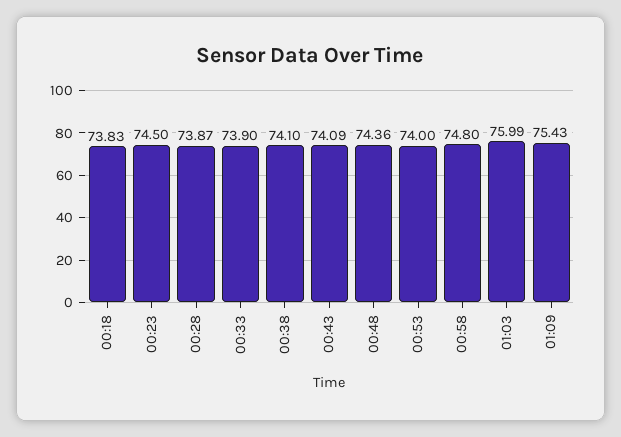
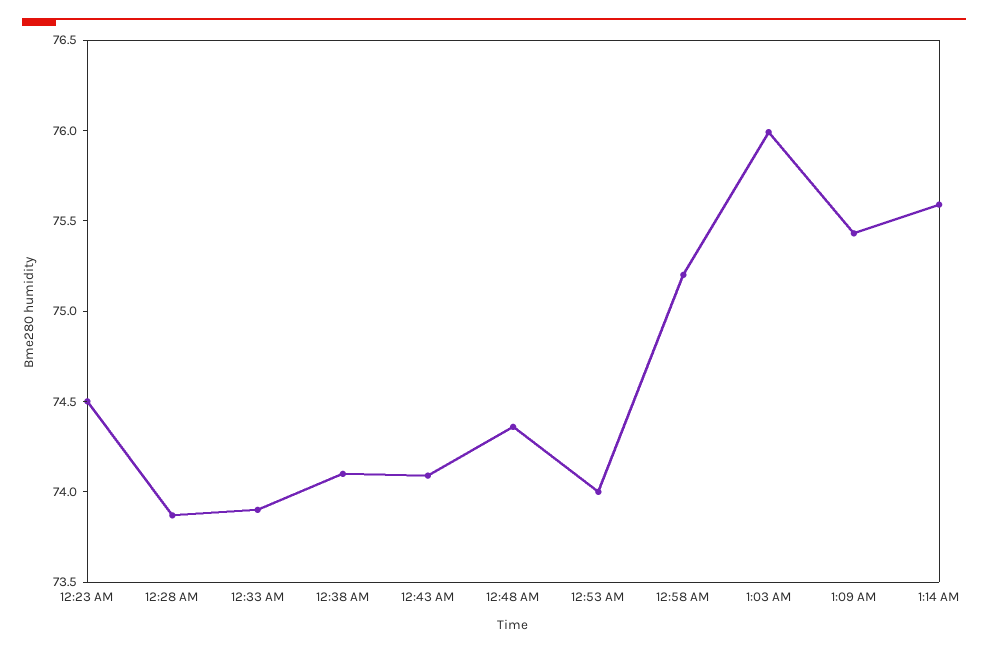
00:18: 73.83 -> none
00:58: 74.8 -> 75.2
1:14 AM: none -> 75.6

